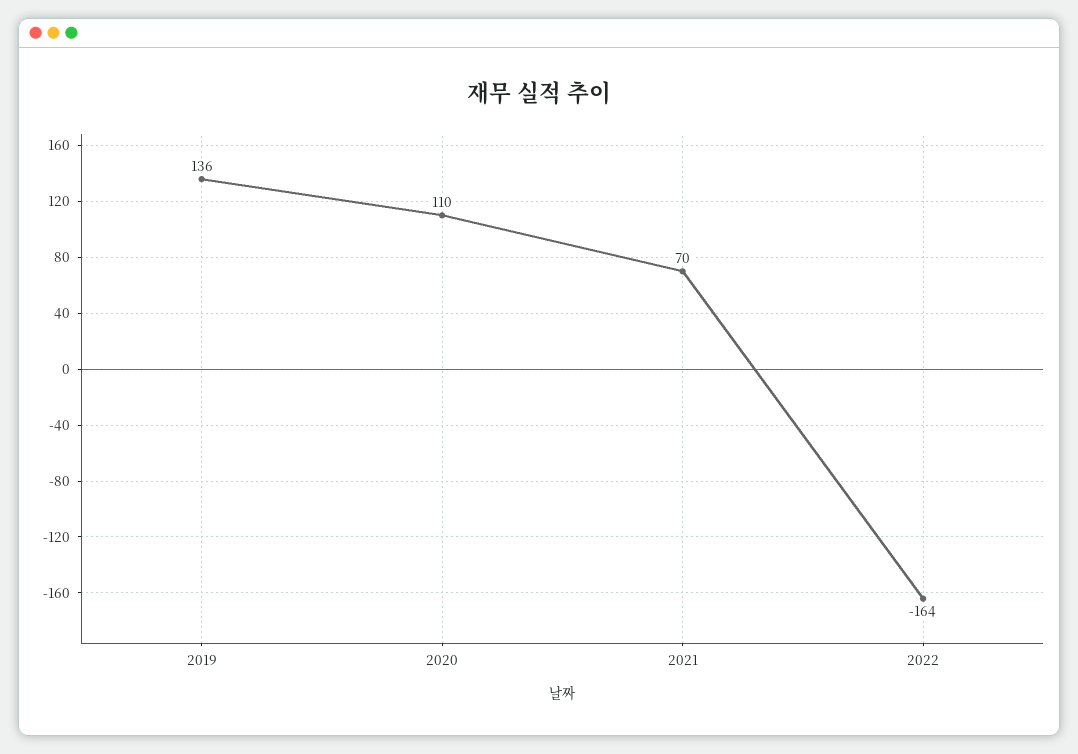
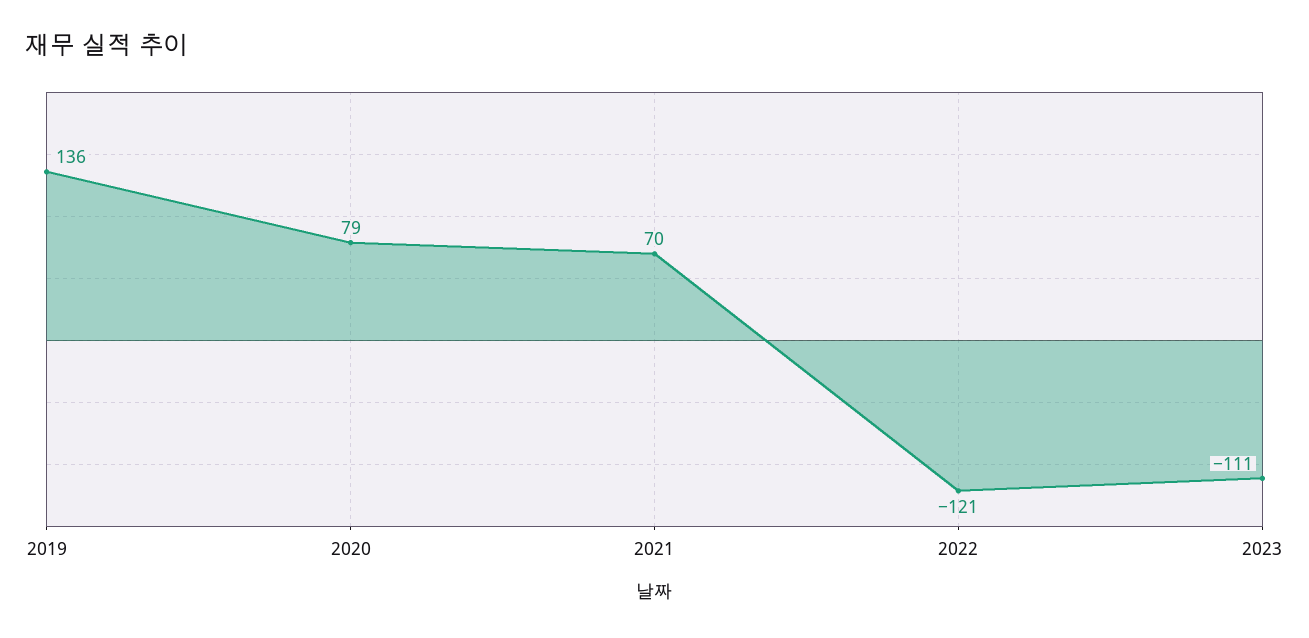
2020: 110 -> 79
2022: -164 -> -121
2023: none -> -111

